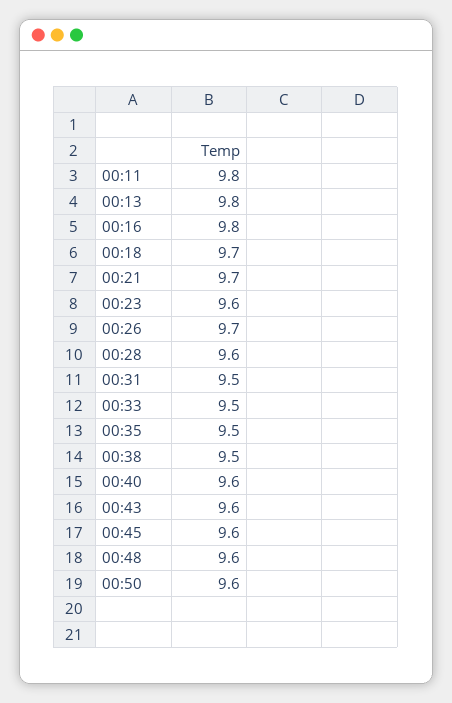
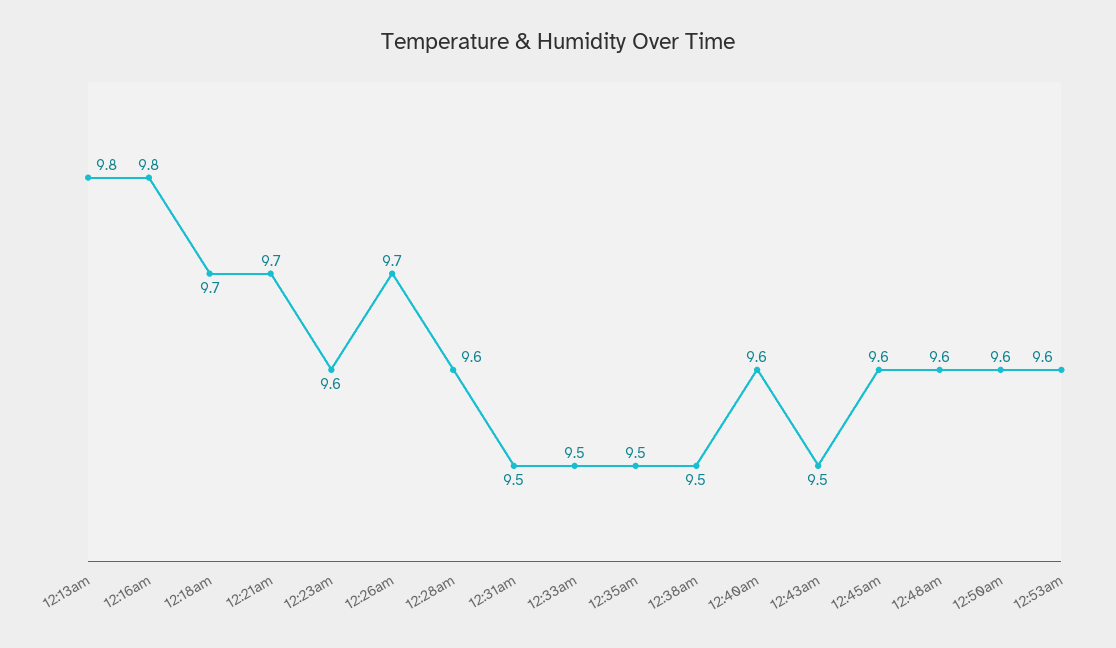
00:11: 9.8 -> none
00:43: 9.6 -> 9.5
12:53am: none -> 9.6

